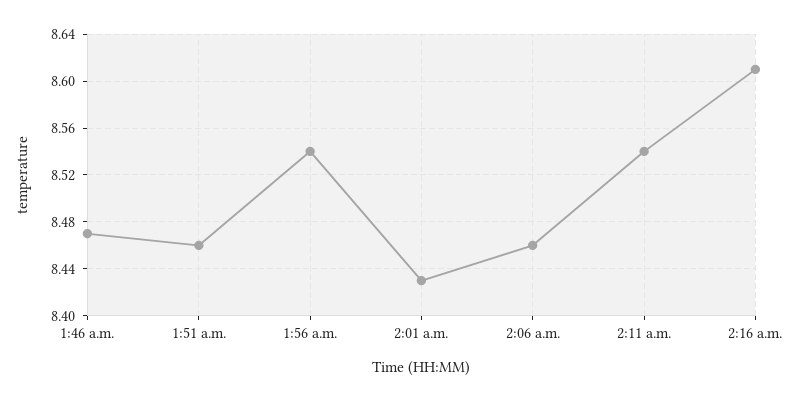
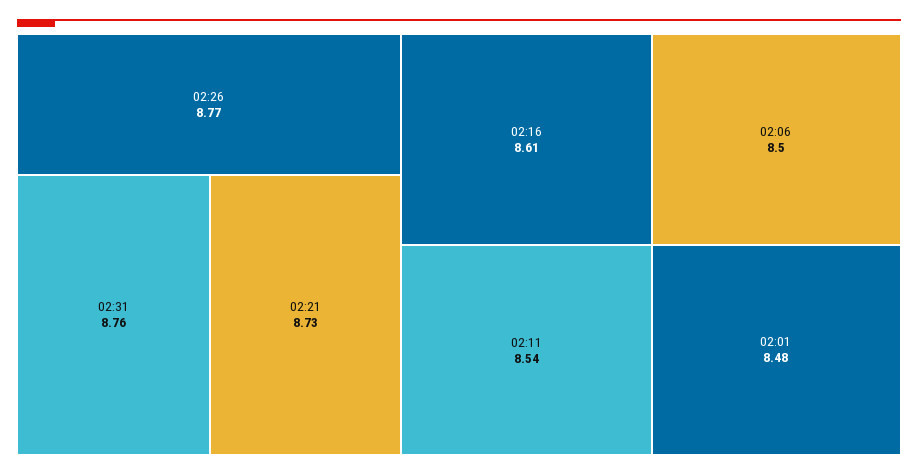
1:46 a.m.: 8.47 -> none
1:51 a.m.: 8.46 -> none
1:56 a.m.: 8.54 -> none
2:01 a.m.: 8.43 -> 8.48
2:06 a.m.: 8.46 -> 8.5
02:26: none -> 8.77
02:31: none -> 8.76
02:21: none -> 8.73

